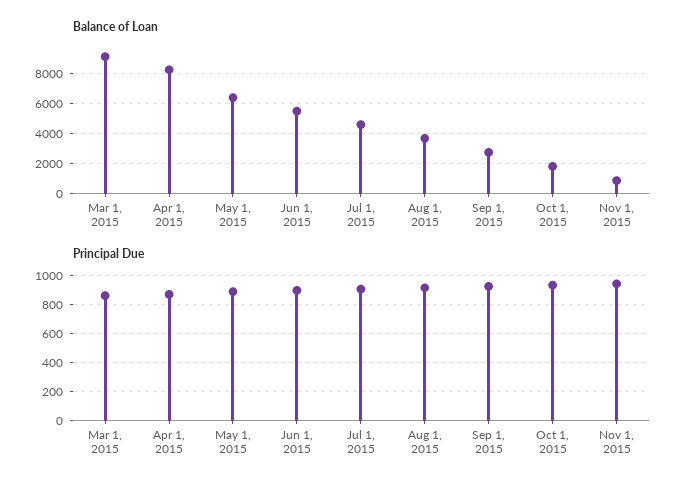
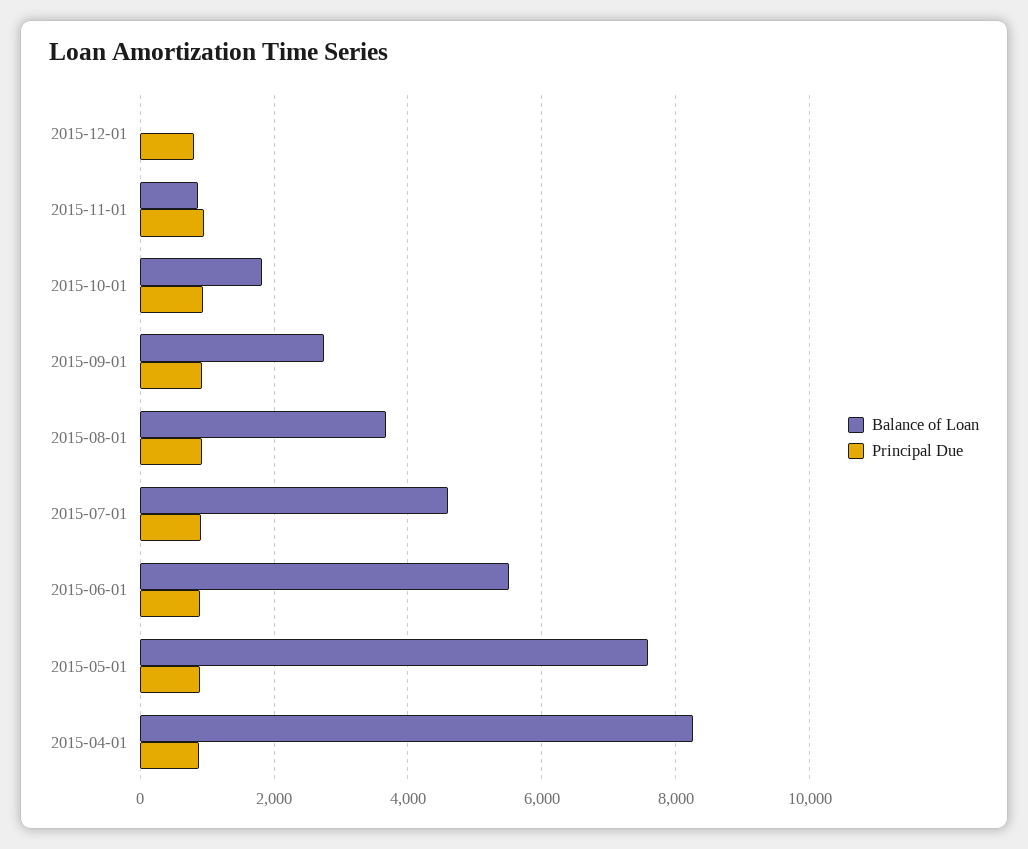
Balance of Loan, Mar 1, 2015: 9000 -> none
Balance of Loan, May 1, 2015: 6500 -> 7600
Principal Due, Mar 1, 2015: 850 -> none
Balance of Loan, 2015-12-01: none -> 0
Principal Due, 2015-12-01: none -> 800

